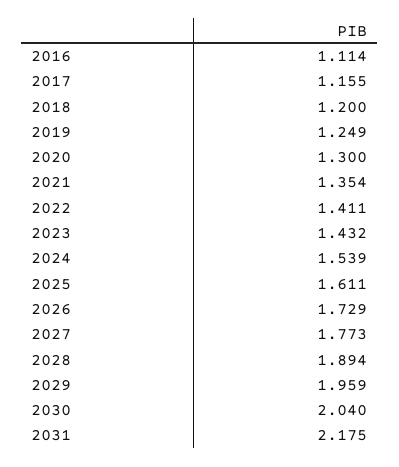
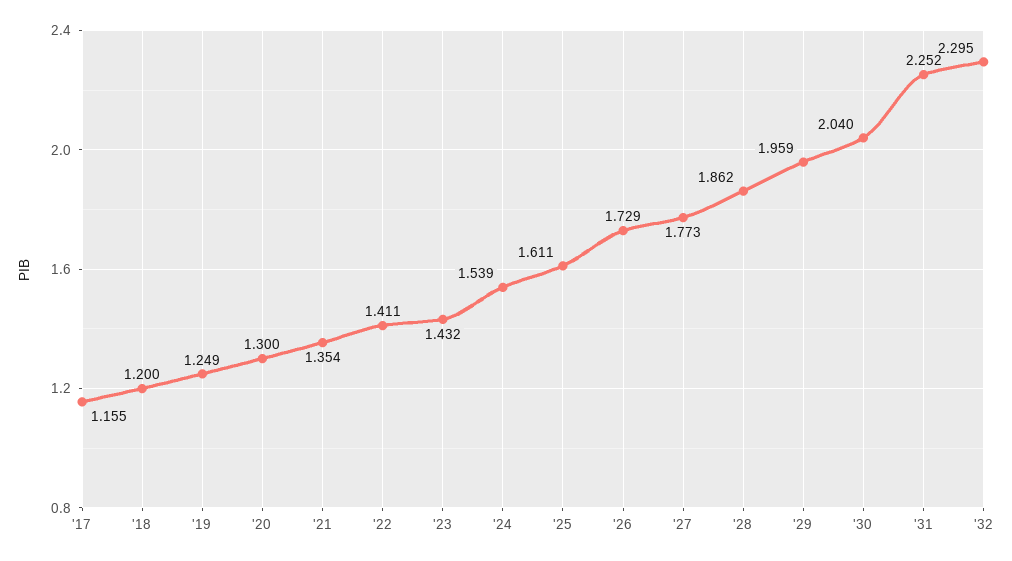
2016: 1.114 -> none
2028: 1.894 -> 1.862
2031: 2.175 -> 2.252
'32: none -> 2.295

